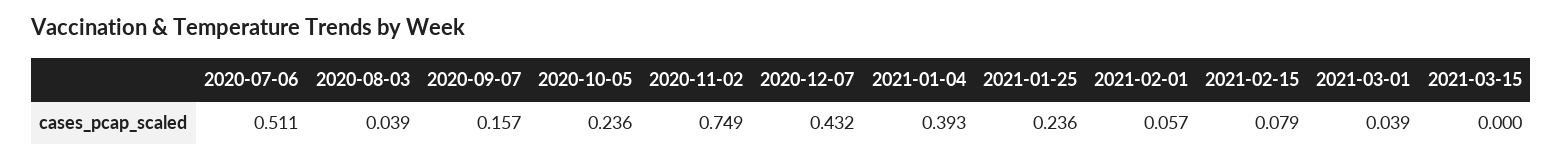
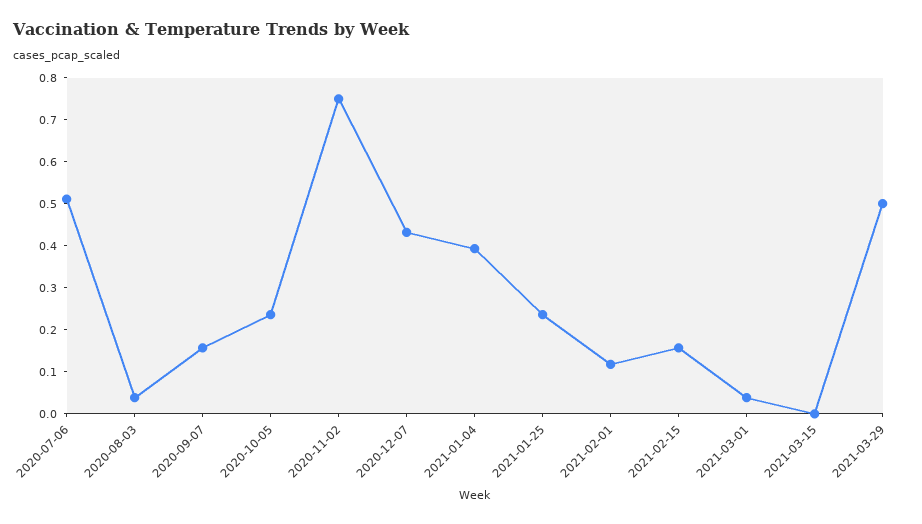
2021-02-01: 0.057 -> 0.12
2021-02-15: 0.079 -> 0.16
2021-03-29: none -> 0.5

